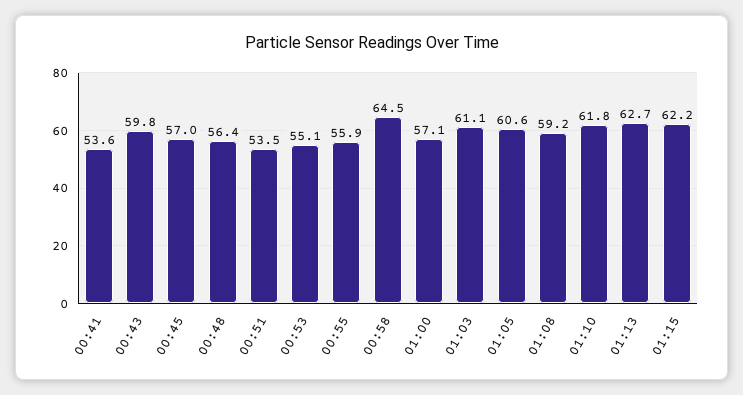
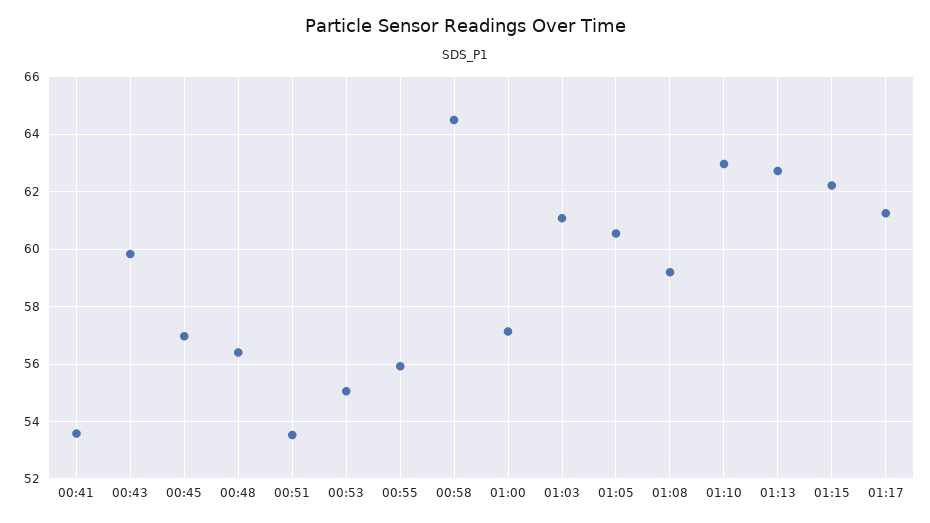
01:10: 61.8 -> 63
01:17: none -> 61.25

